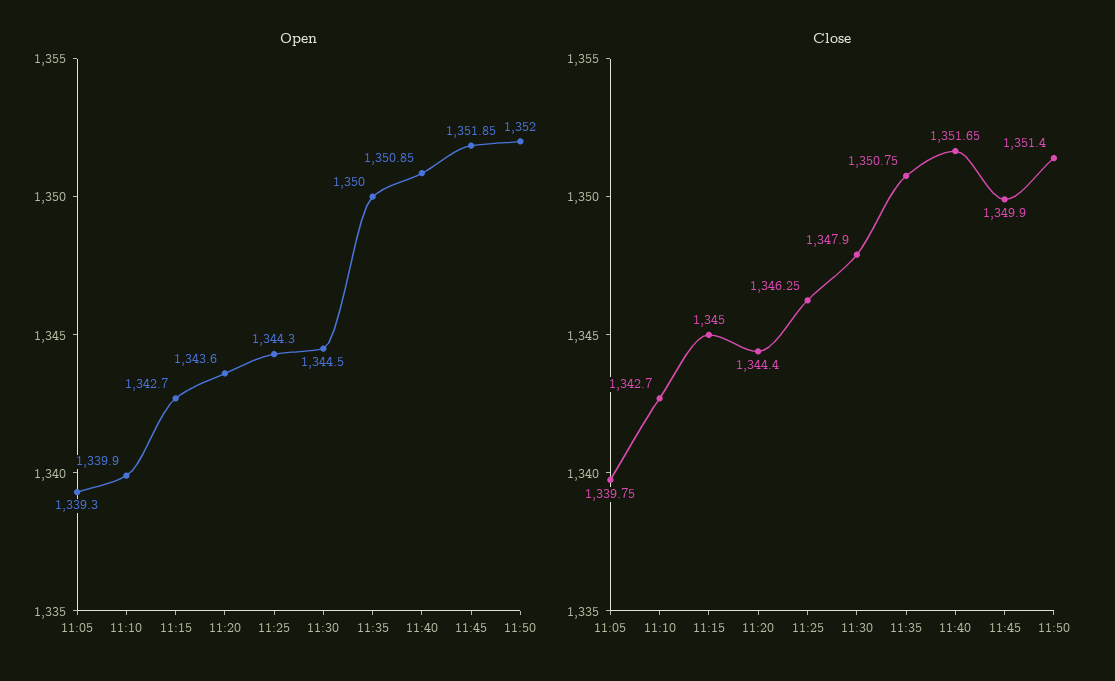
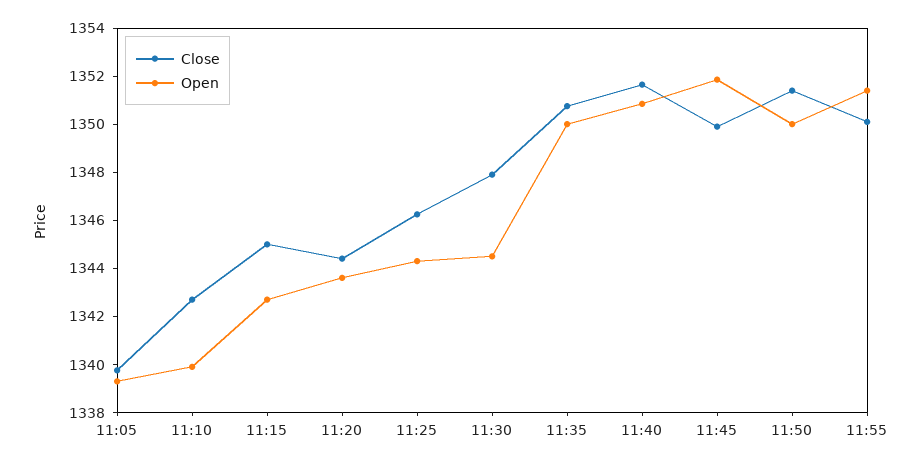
Open, 11:50: 1352 -> 1350
Close, 11:55: none -> 1350
Open, 11:55: none -> 1351.5

